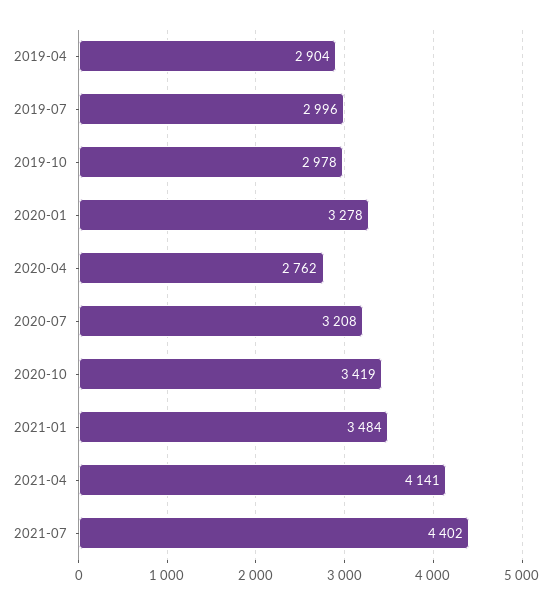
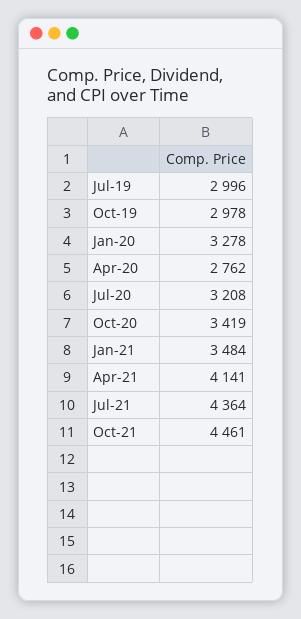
2019-04: 2904 -> none
2021-07: 4402 -> 4364
Oct-21: none -> 4461

